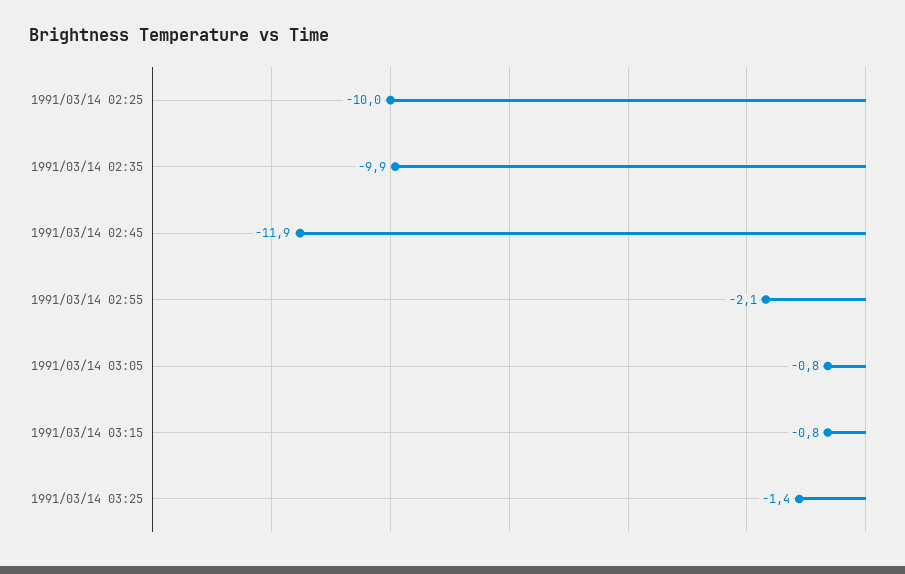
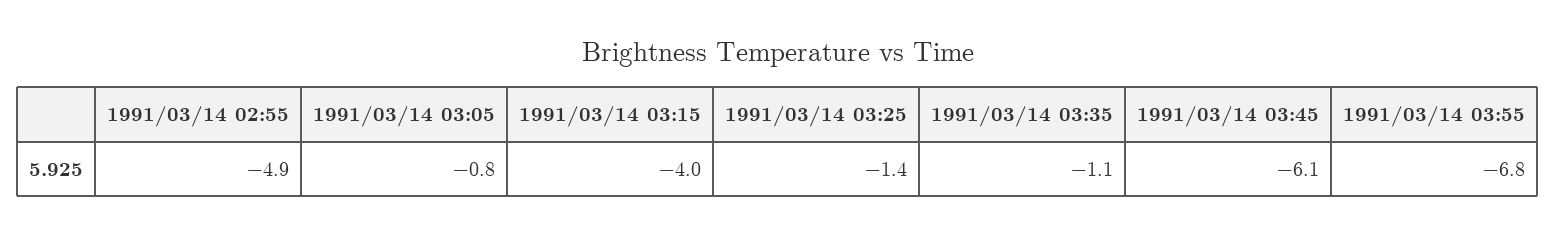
1991/03/14 02:25: -10 -> none
1991/03/14 02:35: -9.9 -> none
1991/03/14 02:45: -11.9 -> none
1991/03/14 02:55: -2.1 -> -4.9
1991/03/14 03:15: -0.8 -> -4
1991/03/14 03:35: none -> -1.1
1991/03/14 03:45: none -> -6.1
1991/03/14 03:55: none -> -6.8

